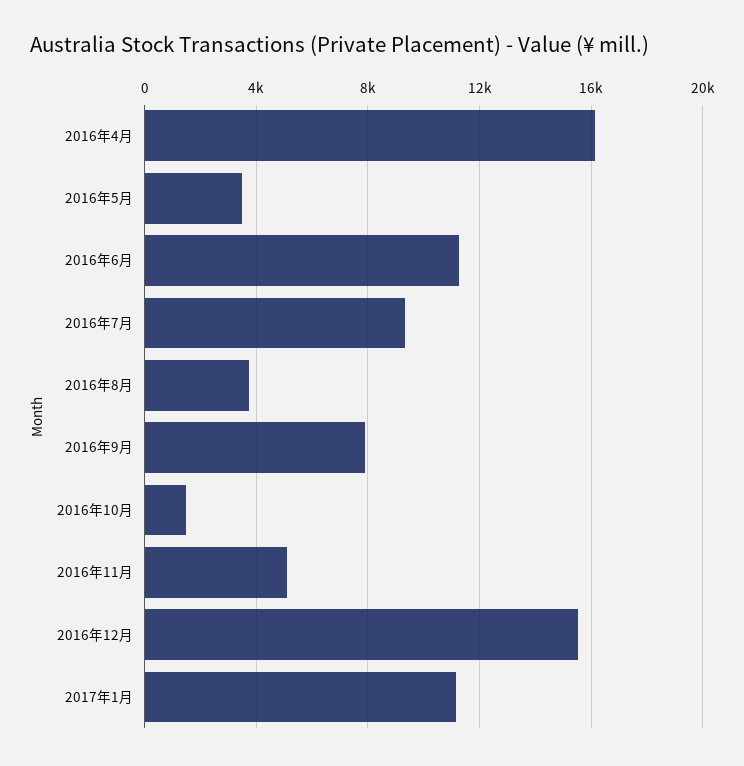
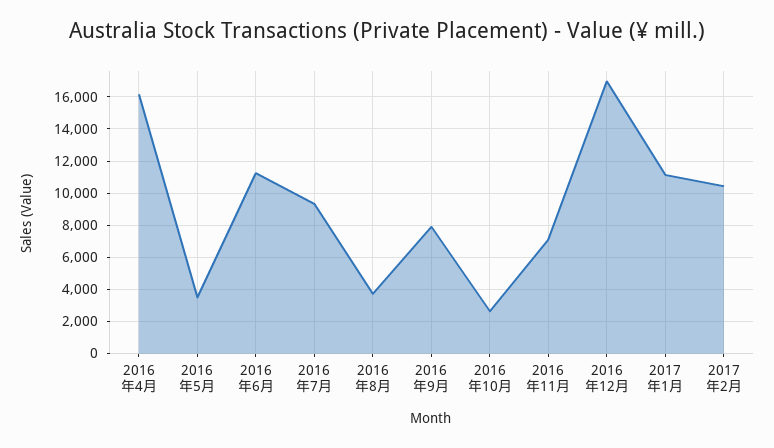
2016年10月: 1500 -> 2500
2016年11月: 5000 -> 7000
2016年12月: 15500 -> 17000
2017年2月: none -> 10500

